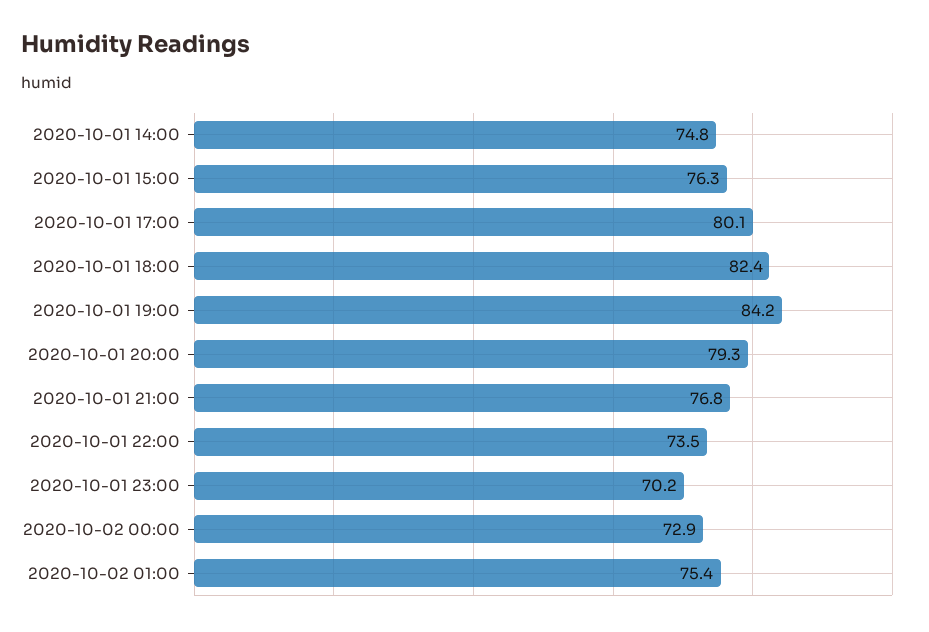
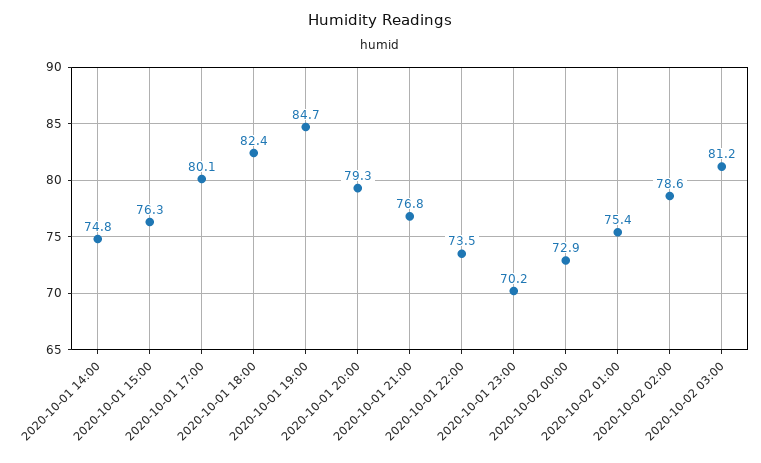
2020-10-01 19:00: 84.2 -> 84.7
2020-10-02 02:00: none -> 78.6
2020-10-02 03:00: none -> 81.2

